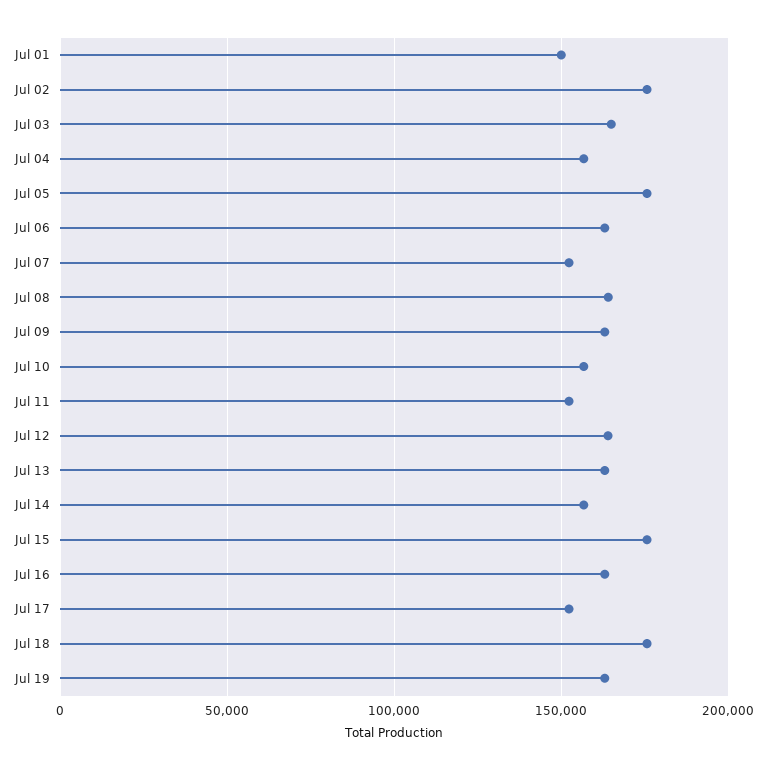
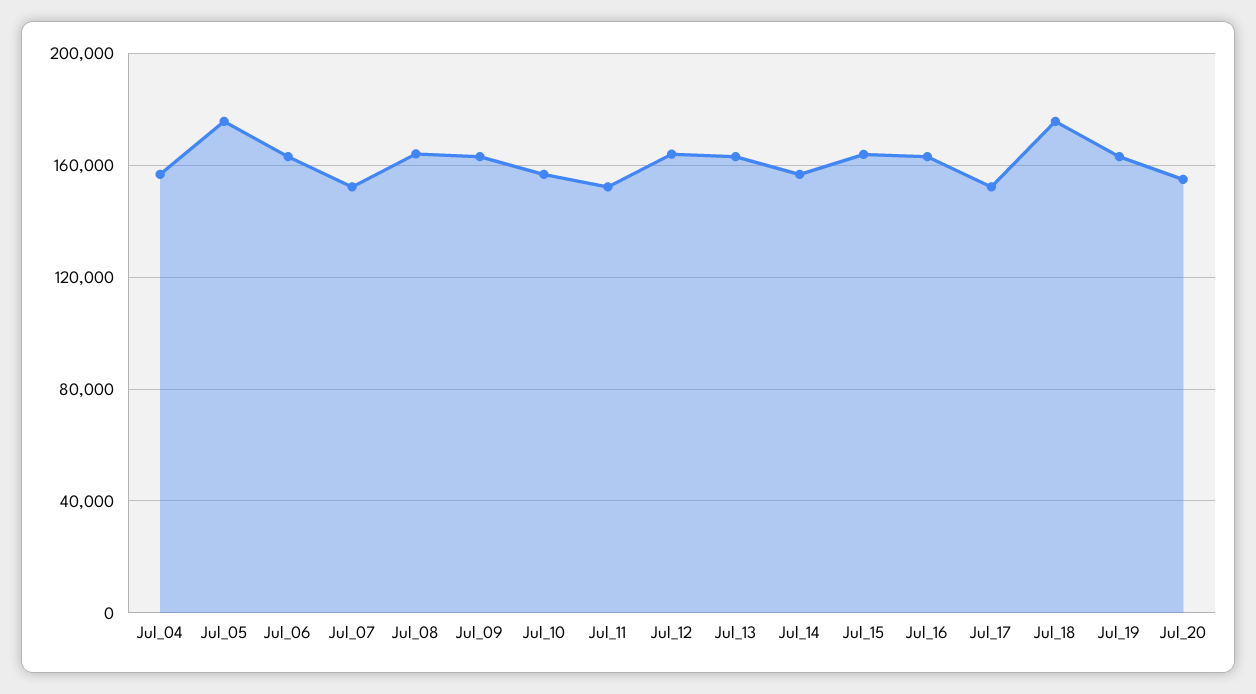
Jul 01: 150000 -> none
Jul 02: 175000 -> none
Jul 03: 165000 -> none
Jul 15: 175000 -> 165000
Jul_20: none -> 155000

